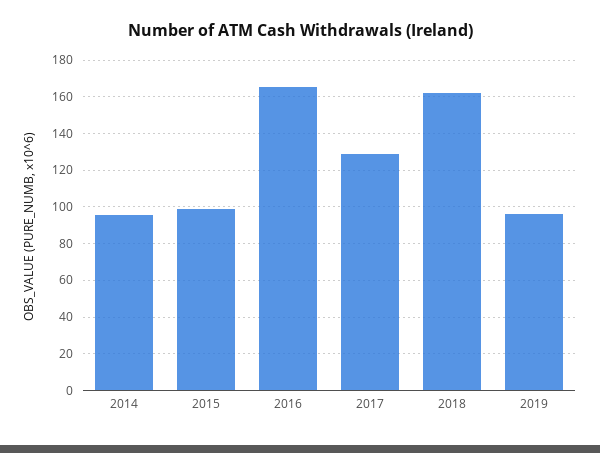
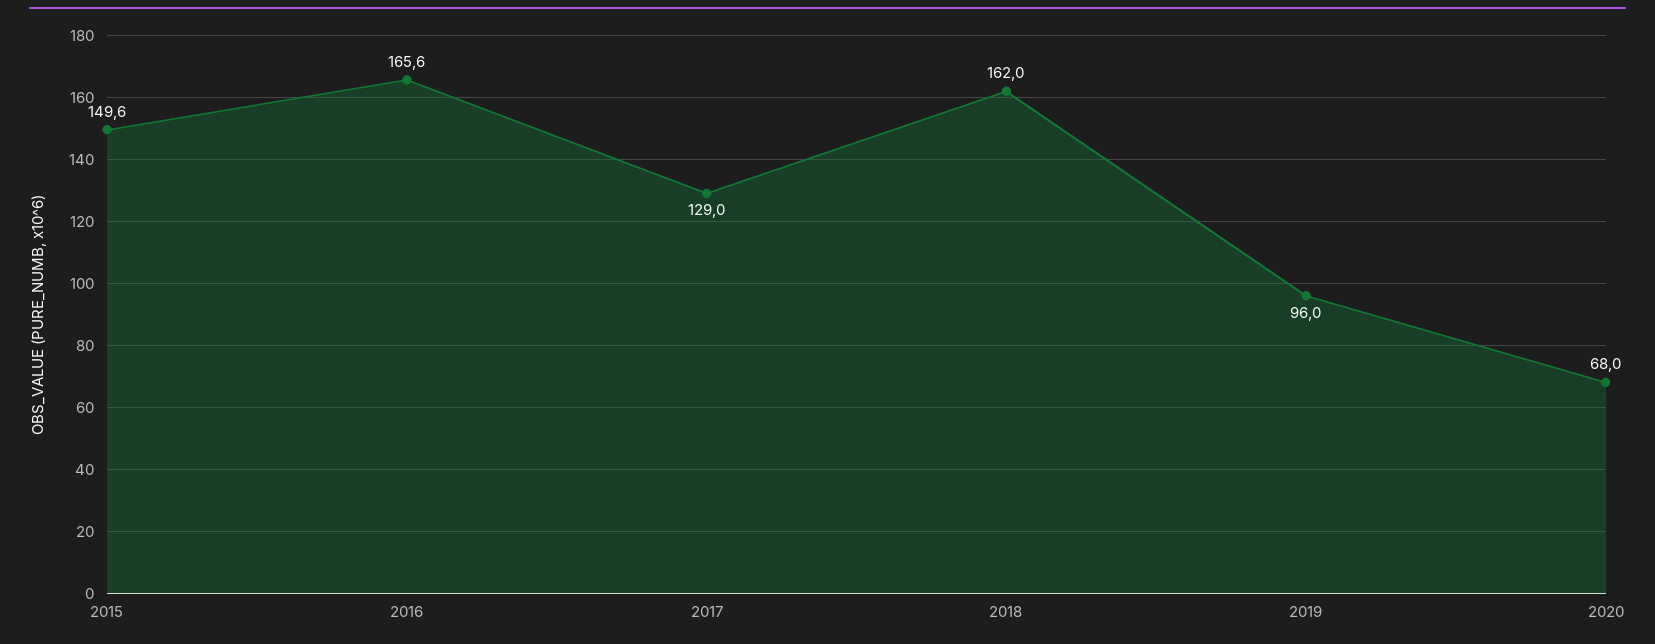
2014: 95 -> none
2015: 100 -> 149.6
2020: none -> 68

